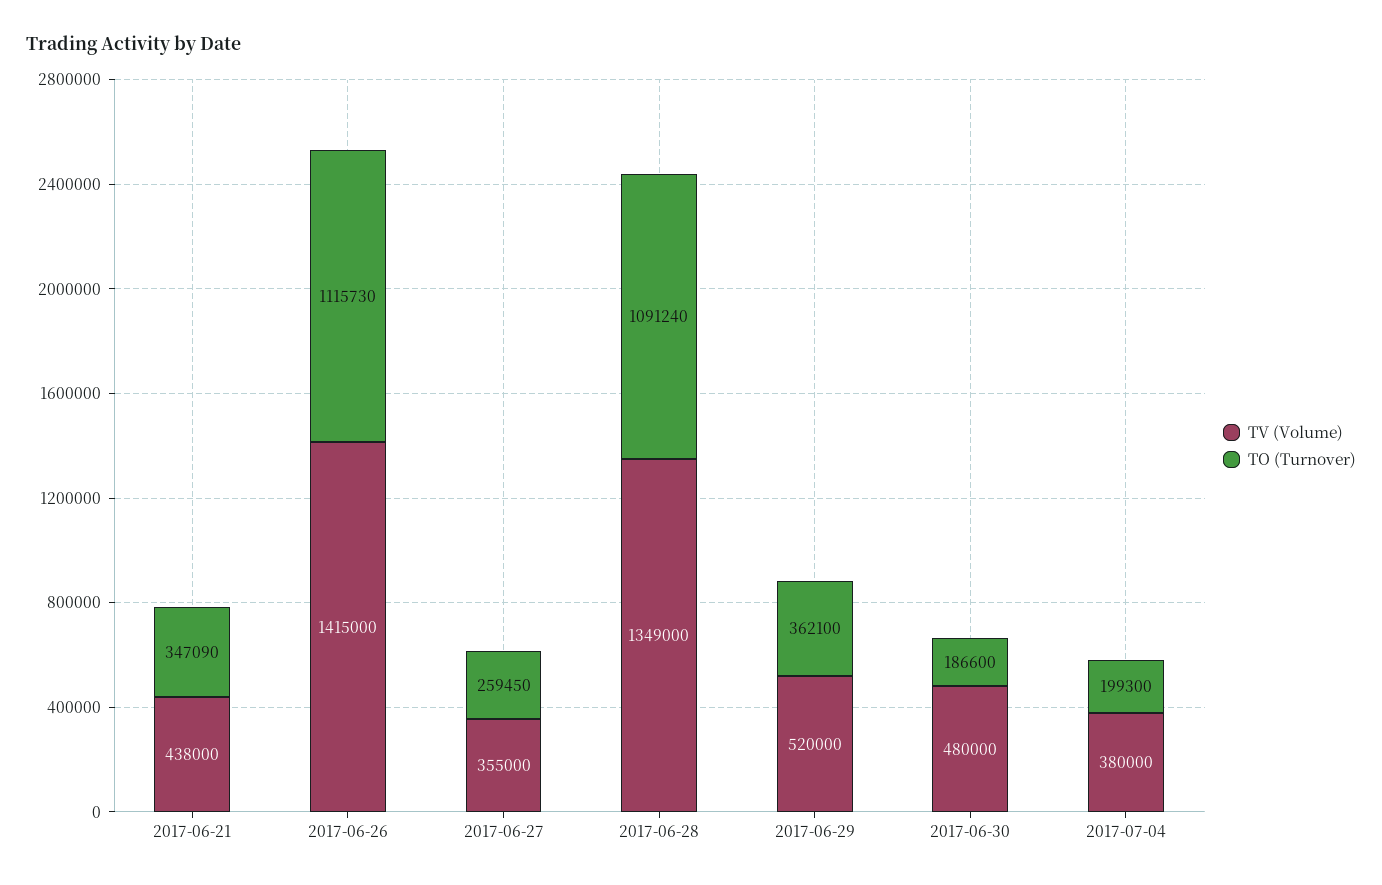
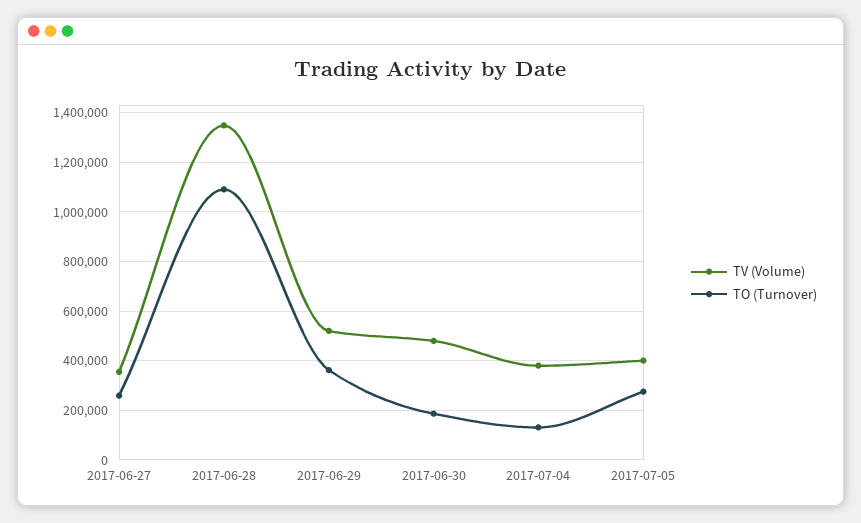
TV (Volume), 2017-06-21: 438000 -> none
TO (Turnover), 2017-06-21: 347090 -> none
TV (Volume), 2017-06-26: 1415000 -> none
TO (Turnover), 2017-06-26: 1115730 -> none
TO (Turnover), 2017-07-04: 199300 -> 125000
TV (Volume), 2017-07-05: none -> 400000
TO (Turnover), 2017-07-05: none -> 275000

